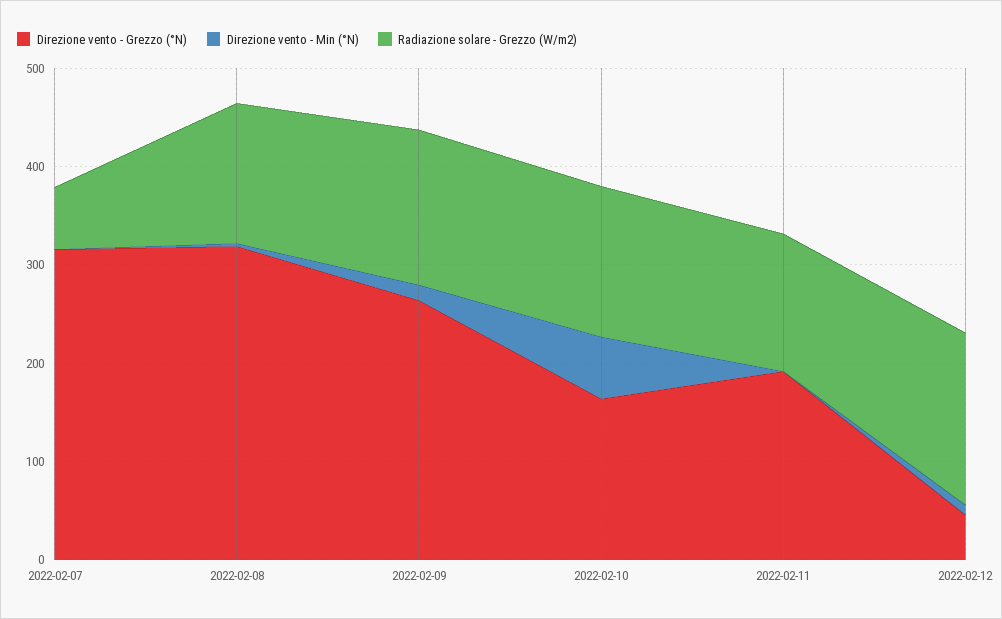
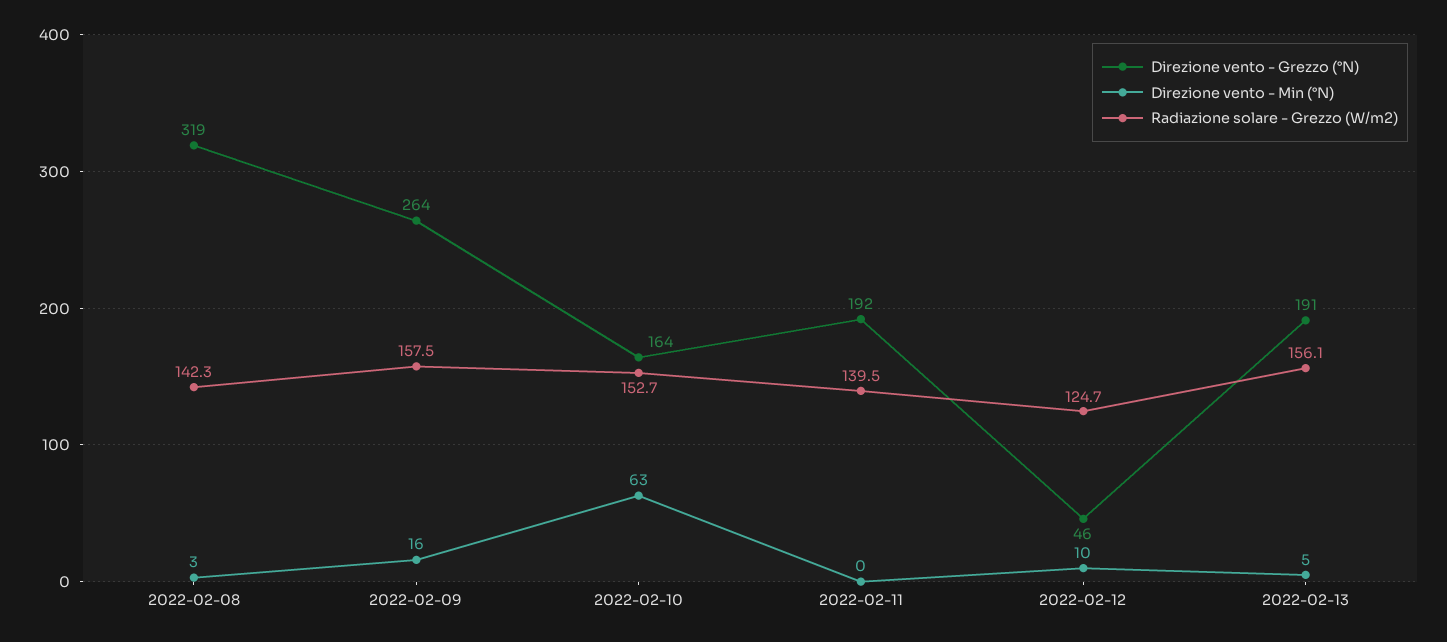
Direzione vento - Grezzo (°N), 2022-02-07: 320 -> none
Direzione vento - Min (°N), 2022-02-07: 0 -> none
Radiazione solare - Grezzo (W/m2), 2022-02-07: 60 -> none
Radiazione solare - Grezzo (W/m2), 2022-02-12: 180 -> 124.7
Direzione vento - Grezzo (°N), 2022-02-13: none -> 191
Direzione vento - Min (°N), 2022-02-13: none -> 5
Radiazione solare - Grezzo (W/m2), 2022-02-13: none -> 156.1

